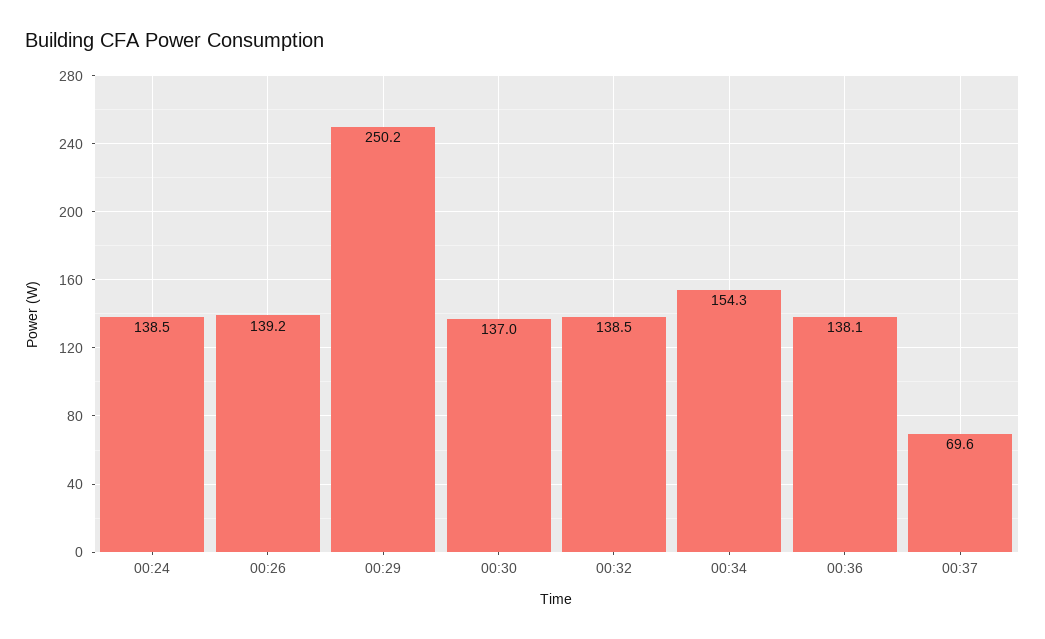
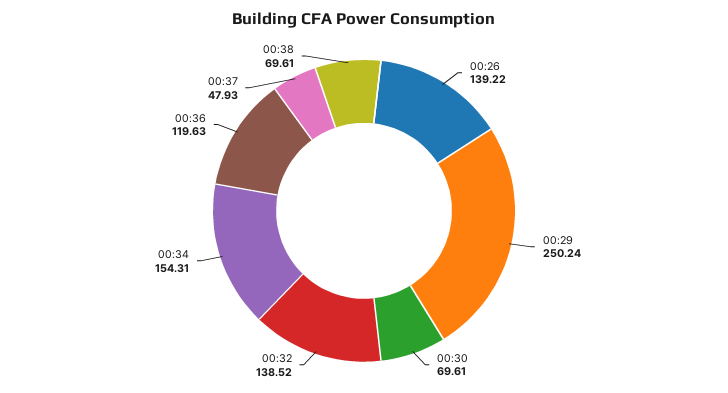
00:24: 138.5 -> none
00:30: 137 -> 69.61
00:36: 138.1 -> 119.63
00:37: 69.6 -> 47.93
00:38: none -> 69.61

